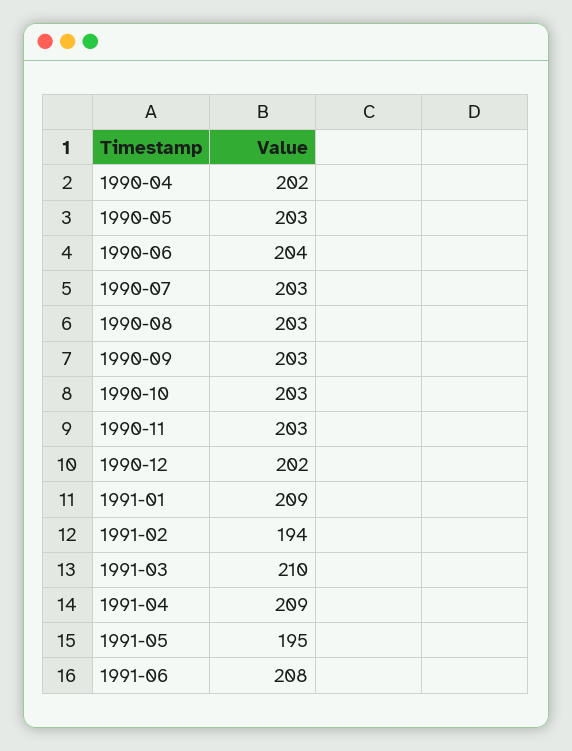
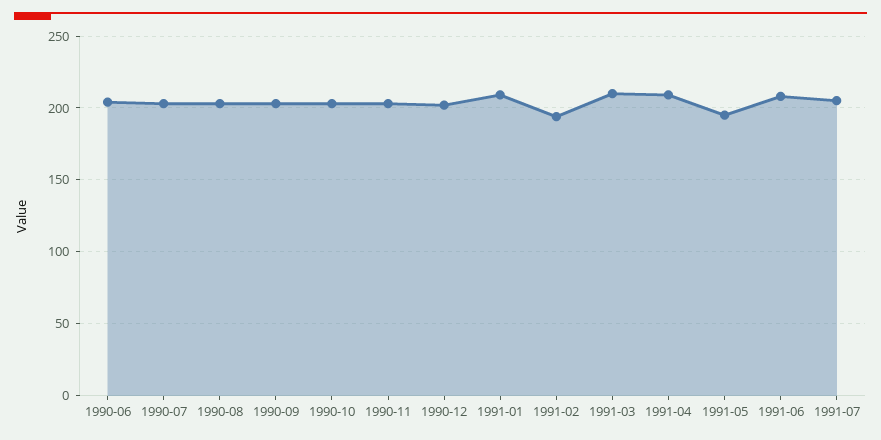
1990-04: 202 -> none
1990-05: 203 -> none
1991-07: none -> 205

